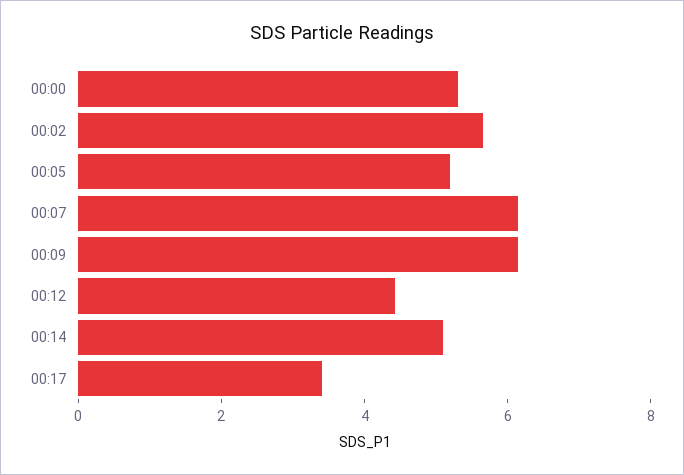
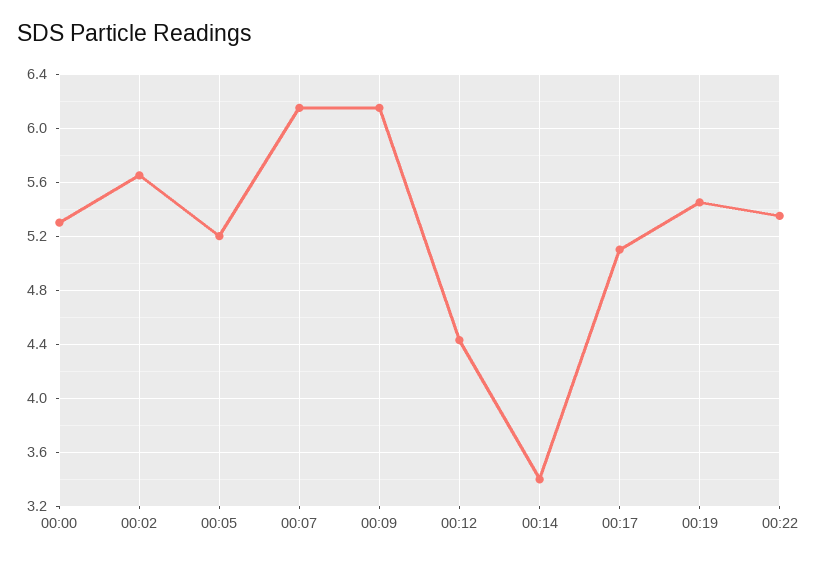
00:14: 5 -> 3.4
00:17: 3.5 -> 5.1
00:19: none -> 5.45
00:22: none -> 5.35

